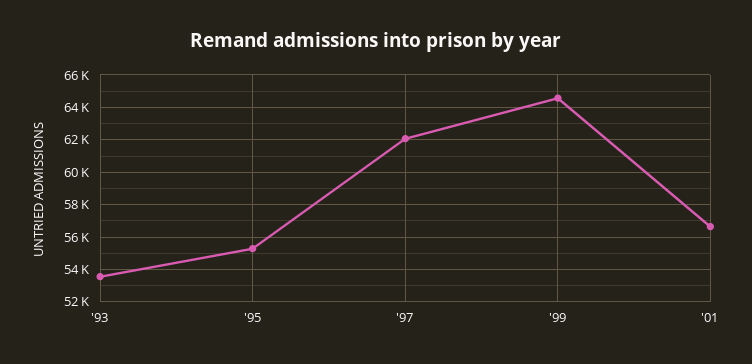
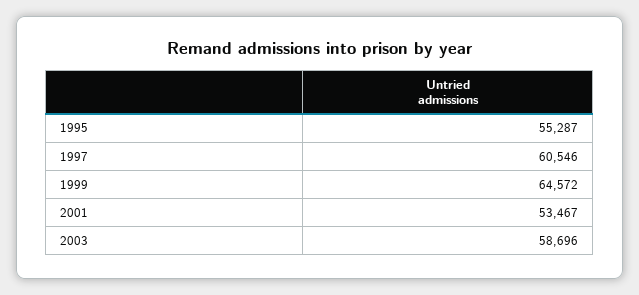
'93: 53500 -> none
'97: 62000 -> 60546
'01: 56500 -> 53467
2003: none -> 58696

